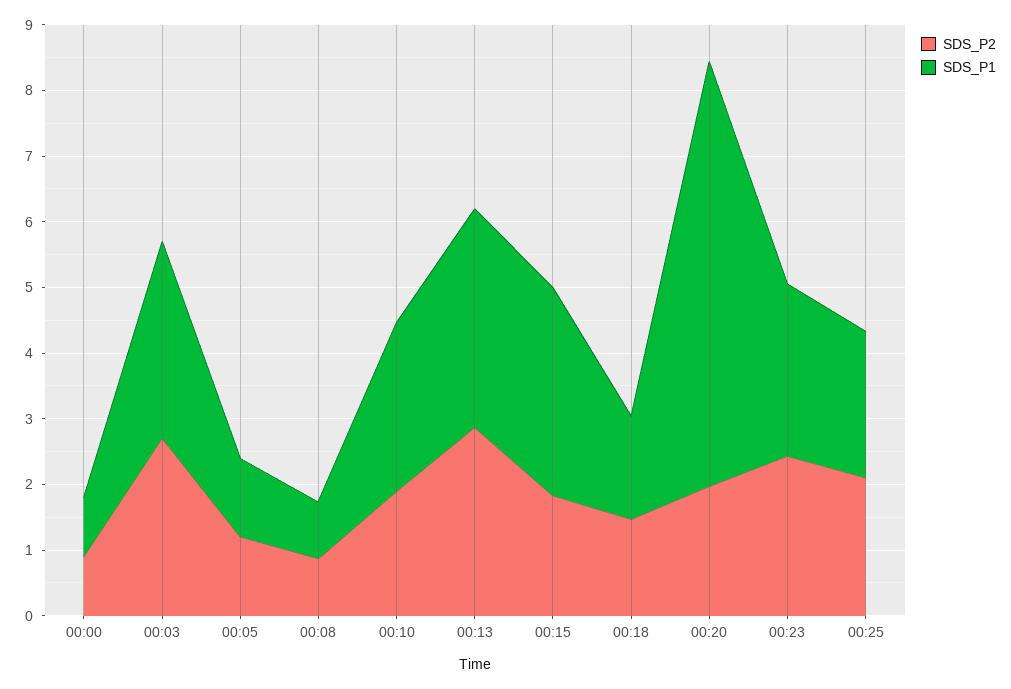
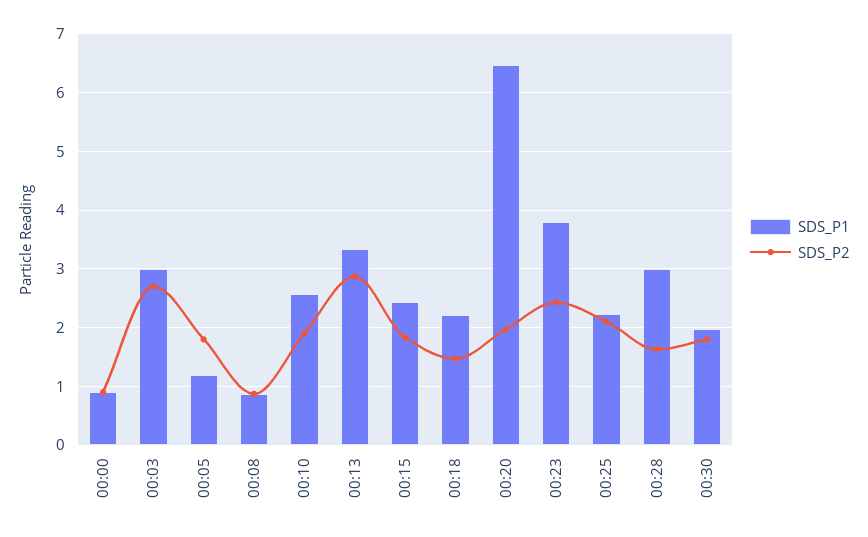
SDS_P2, 00:05: 1.2 -> 1.8
SDS_P1, 00:15: 3.2 -> 2.4
SDS_P1, 00:18: 1.6 -> 2.2
SDS_P1, 00:23: 2.6 -> 3.8
SDS_P1, 00:28: none -> 3
SDS_P2, 00:28: none -> 1.6
SDS_P1, 00:30: none -> 2
SDS_P2, 00:30: none -> 1.8

